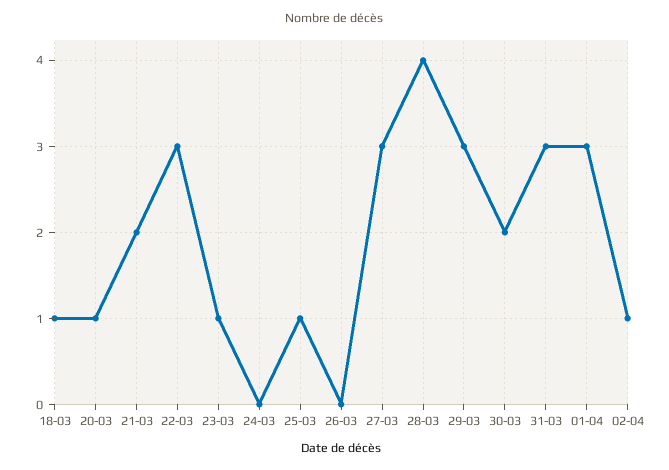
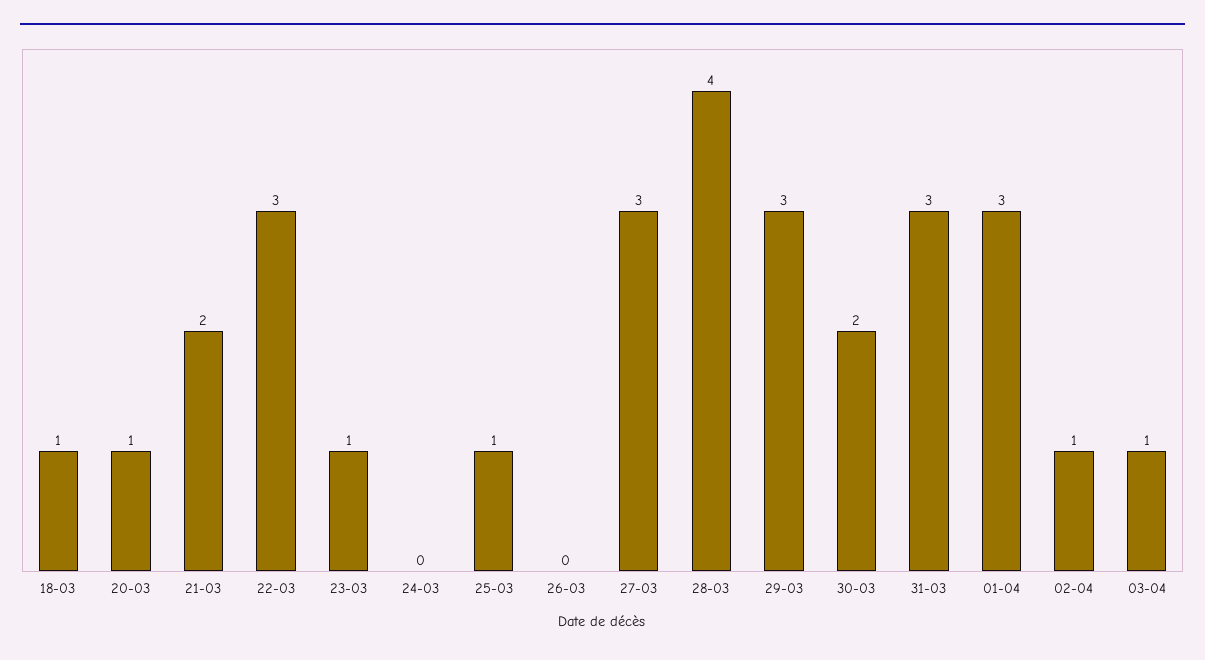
03-04: none -> 1

